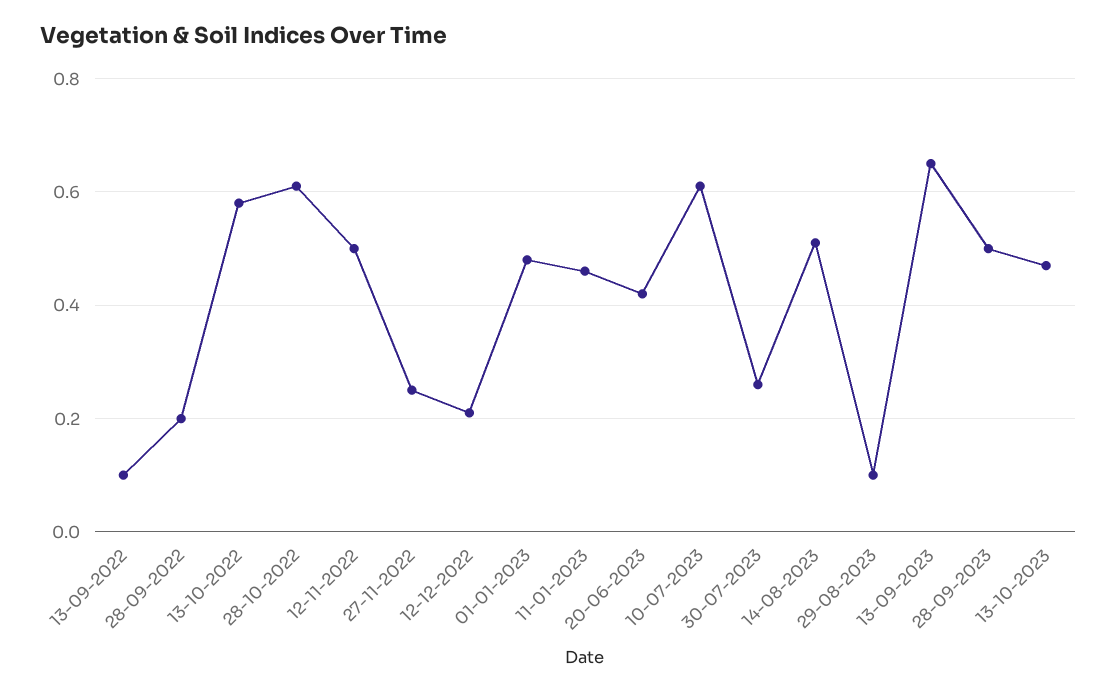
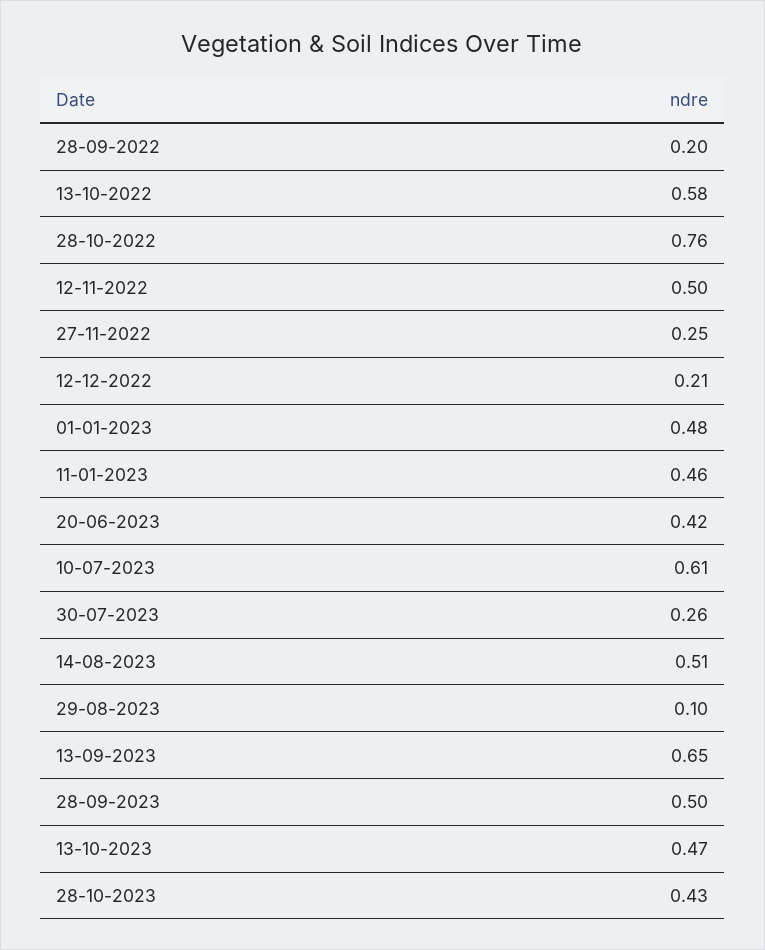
13-09-2022: 0.1 -> none
28-10-2022: 0.6 -> 0.76
28-10-2023: none -> 0.43

